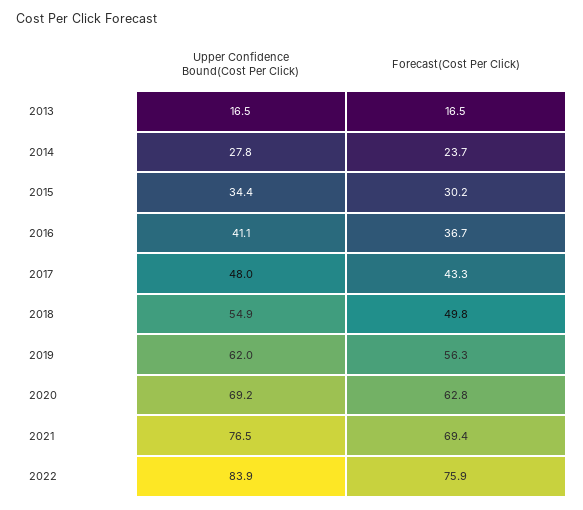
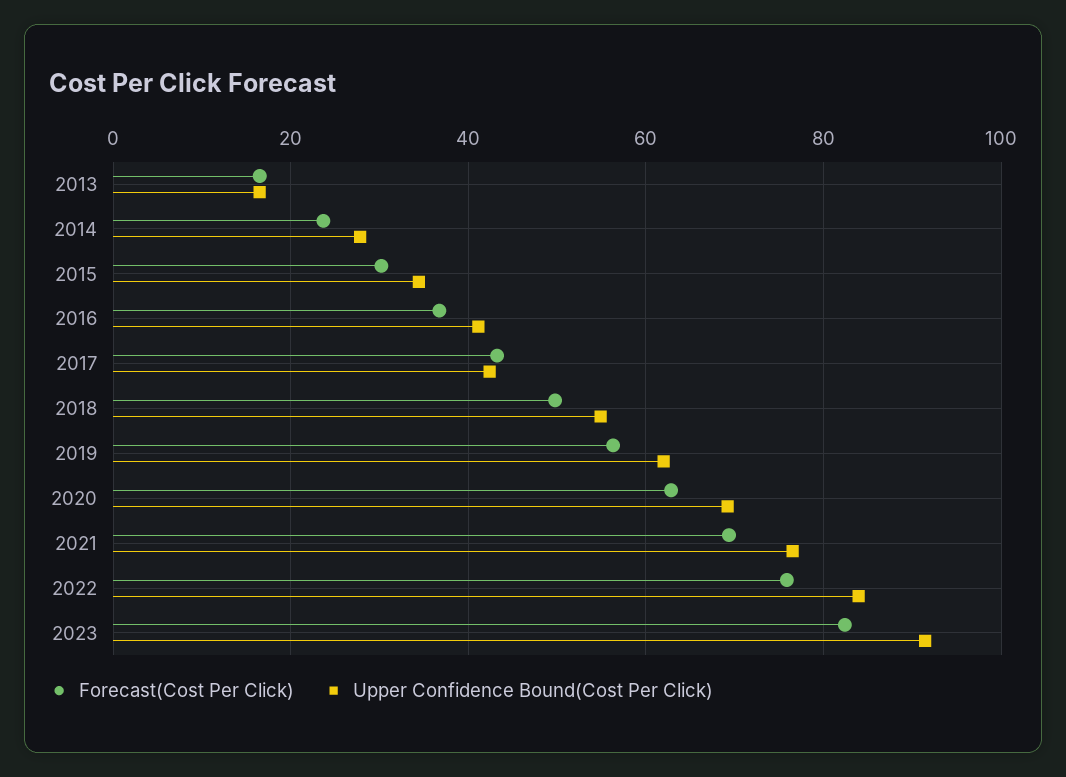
Upper Confidence Bound(Cost Per Click), 2017: 48 -> 42
Forecast(Cost Per Click), 2023: none -> 82
Upper Confidence Bound(Cost Per Click), 2023: none -> 92

